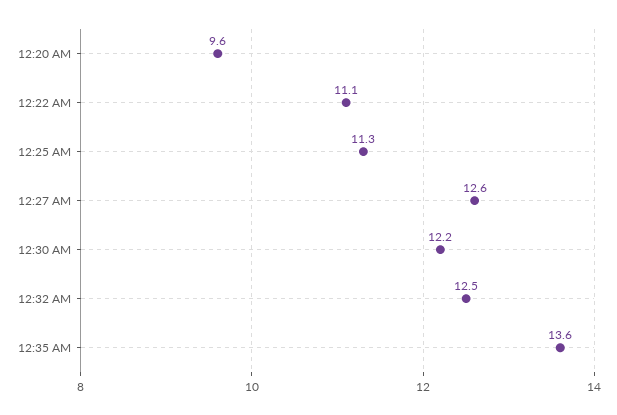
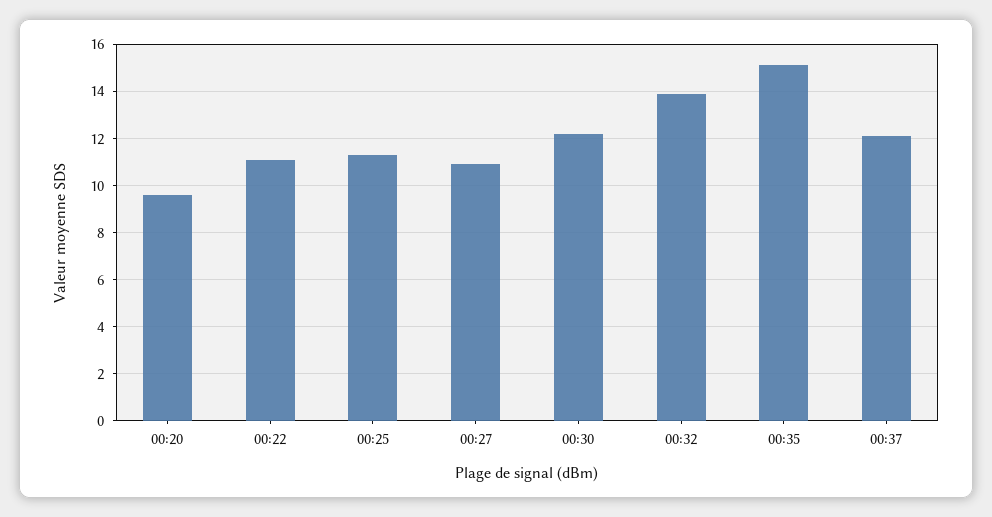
12:27 AM: 12.6 -> 11
12:32 AM: 12.5 -> 14
12:35 AM: 13.6 -> 15
00:37: none -> 12

